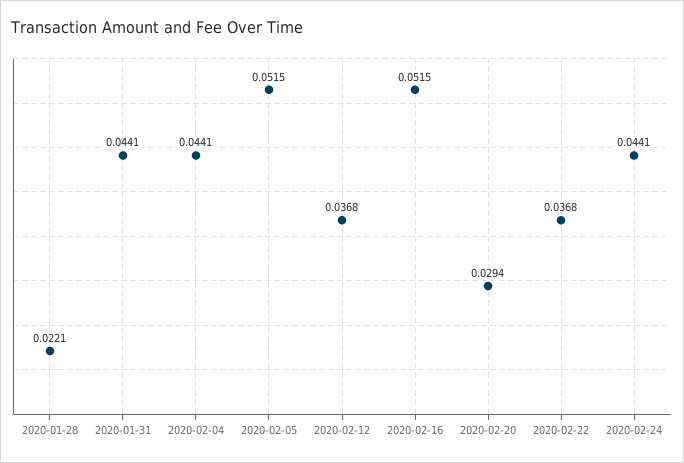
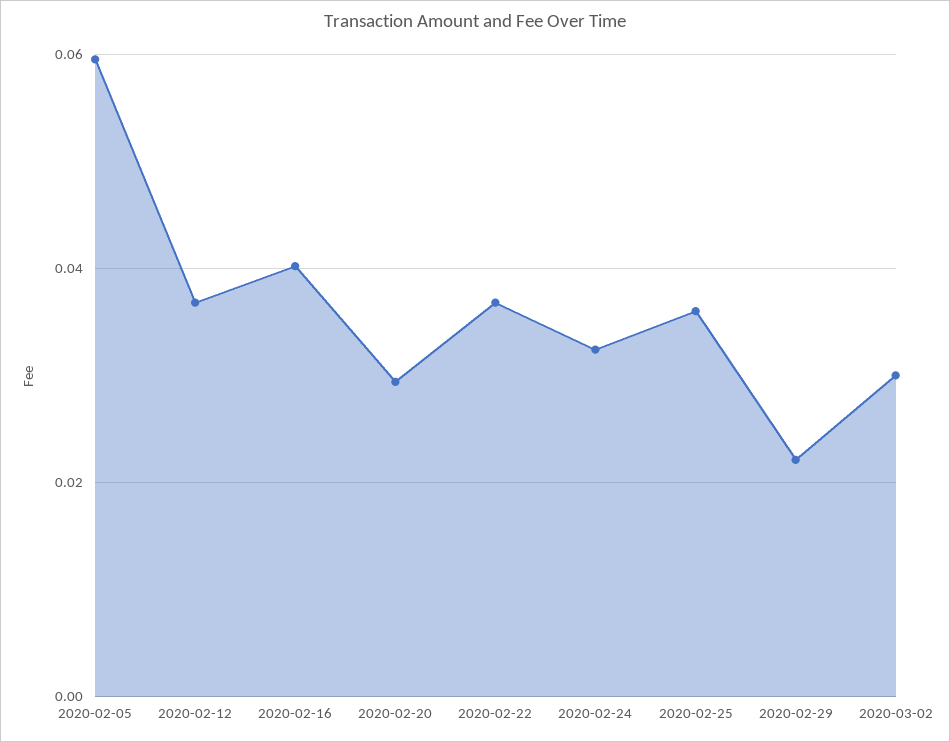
2020-01-28: 0.0221 -> none
2020-01-31: 0.0441 -> none
2020-02-04: 0.0441 -> none
2020-02-05: 0.0515 -> 0.06
2020-02-16: 0.0515 -> 0.04
2020-02-24: 0.0441 -> 0.032
2020-02-25: none -> 0.036
2020-02-29: none -> 0.022
2020-03-02: none -> 0.03

